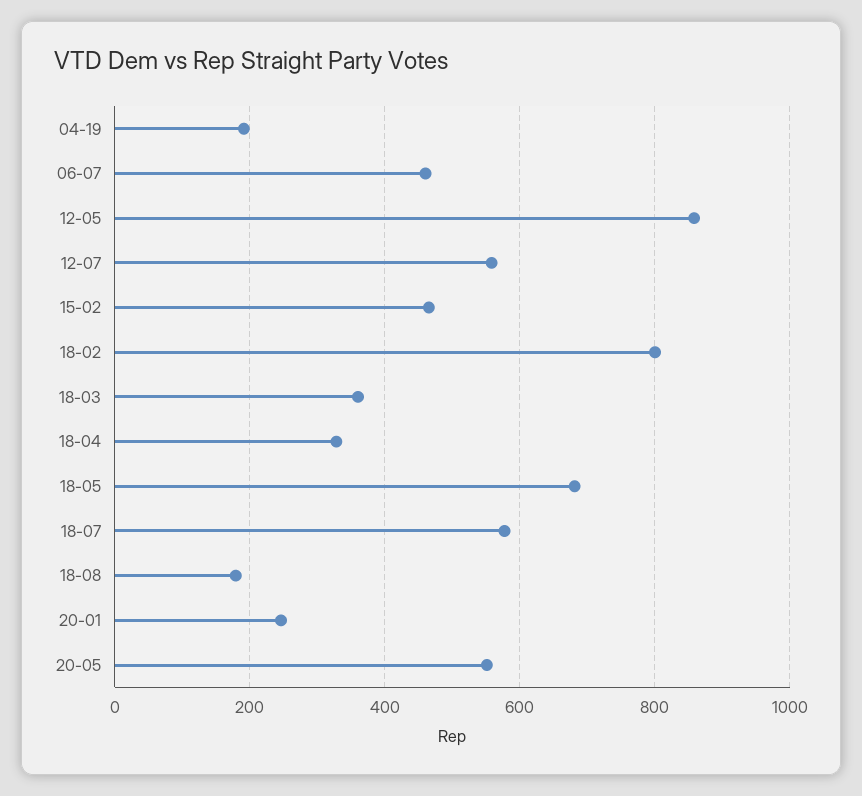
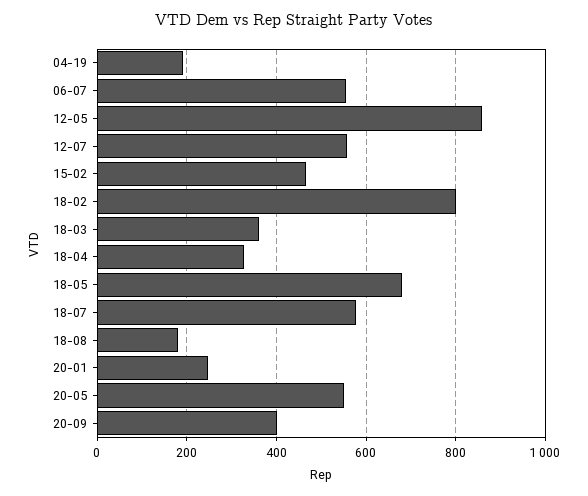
06-07: 460 -> 560
20-09: none -> 400

